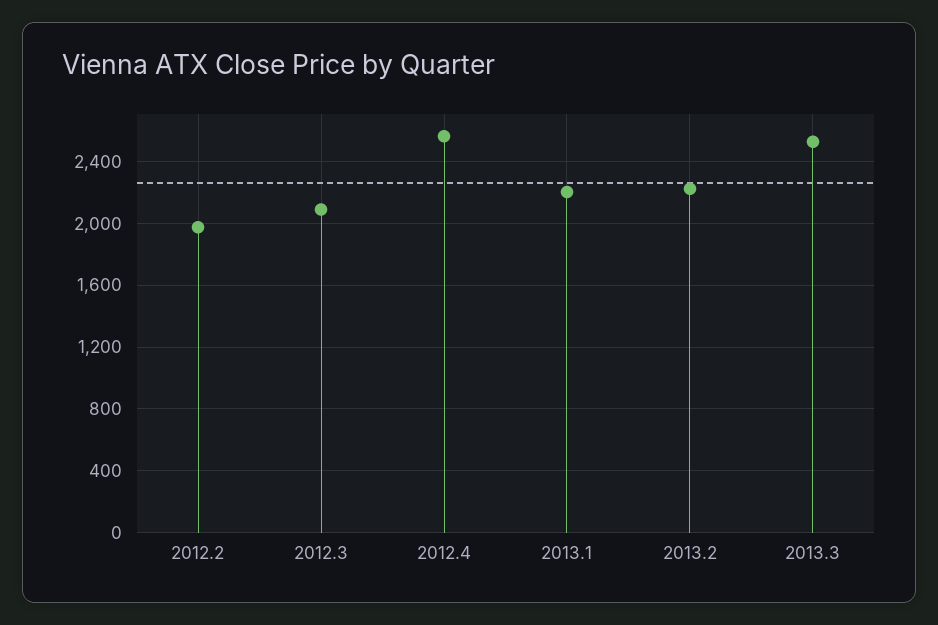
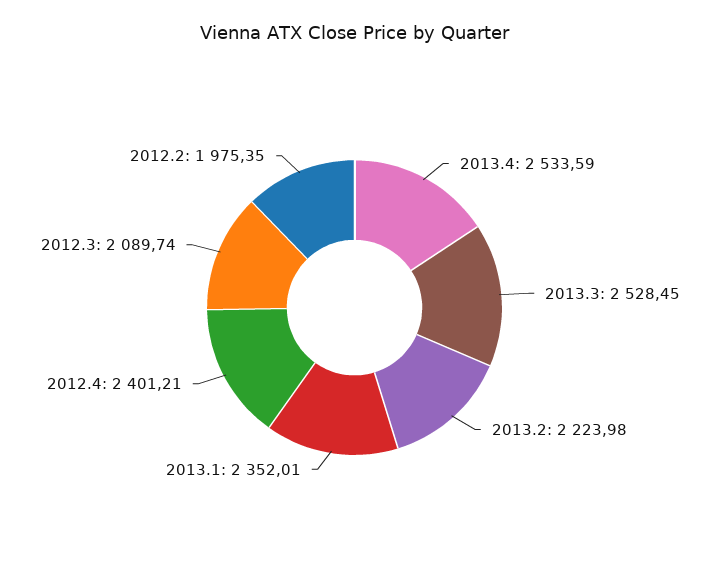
2012.4: 2550 -> 2401.21
2013.1: 2200 -> 2352.01
2013.4: none -> 2533.59

